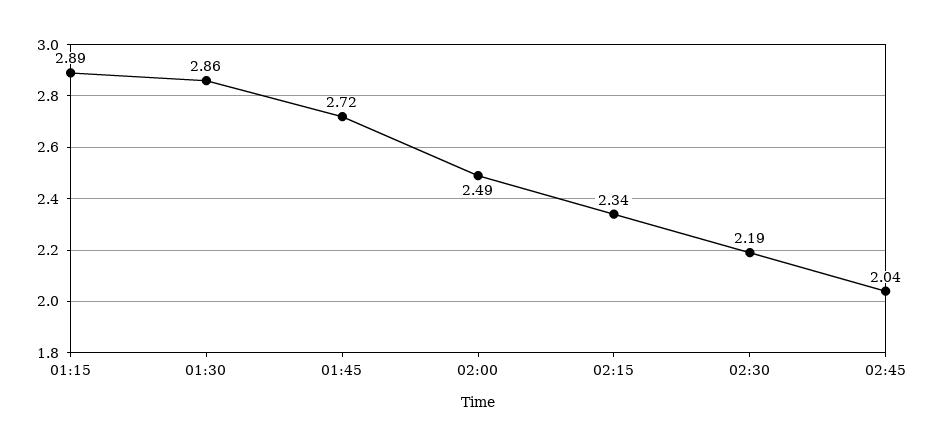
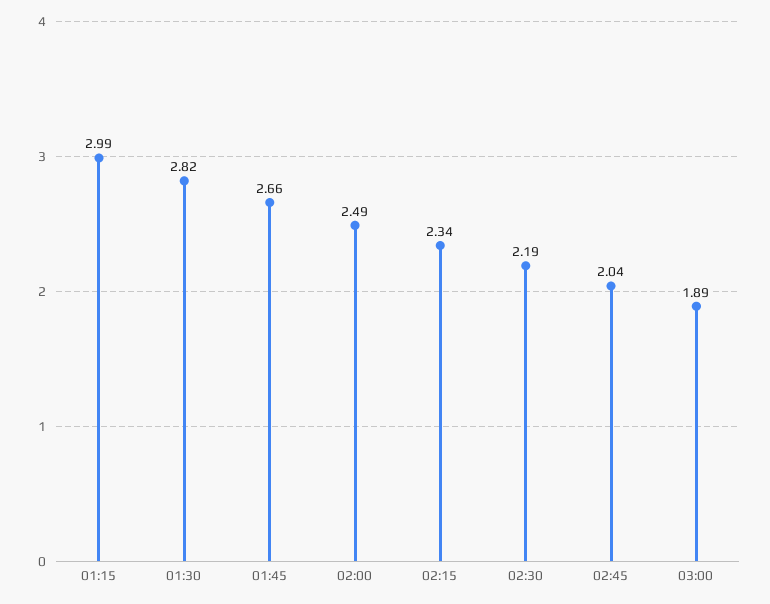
01:15: 2.89 -> 2.99
01:30: 2.86 -> 2.82
01:45: 2.72 -> 2.66
03:00: none -> 1.89

